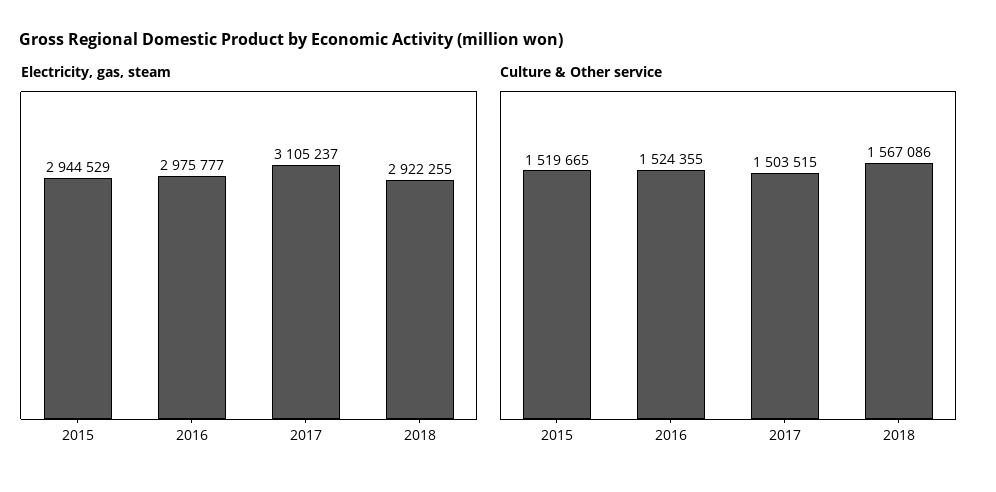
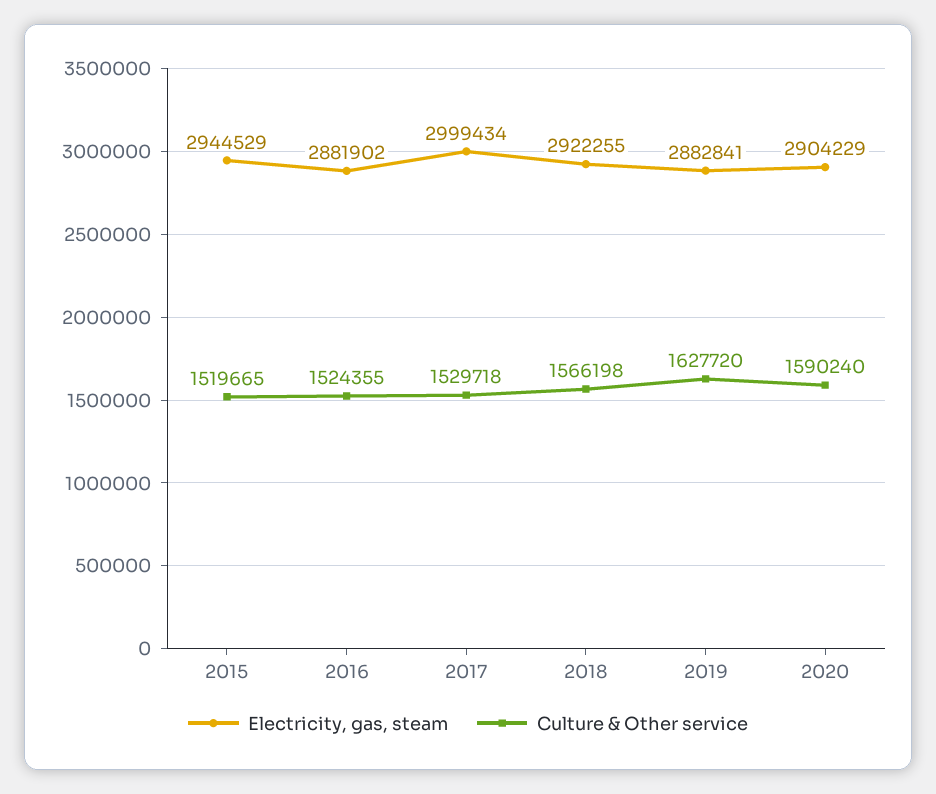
Electricity, gas, steam, 2016: 2975777 -> 2881902
Electricity, gas, steam, 2017: 3105237 -> 2999434
Culture & Other service, 2017: 1503515 -> 1529718
Culture & Other service, 2018: 1567086 -> 1566198
Electricity, gas, steam, 2019: none -> 2882841
Culture & Other service, 2019: none -> 1627720
Electricity, gas, steam, 2020: none -> 2904229
Culture & Other service, 2020: none -> 1590240

